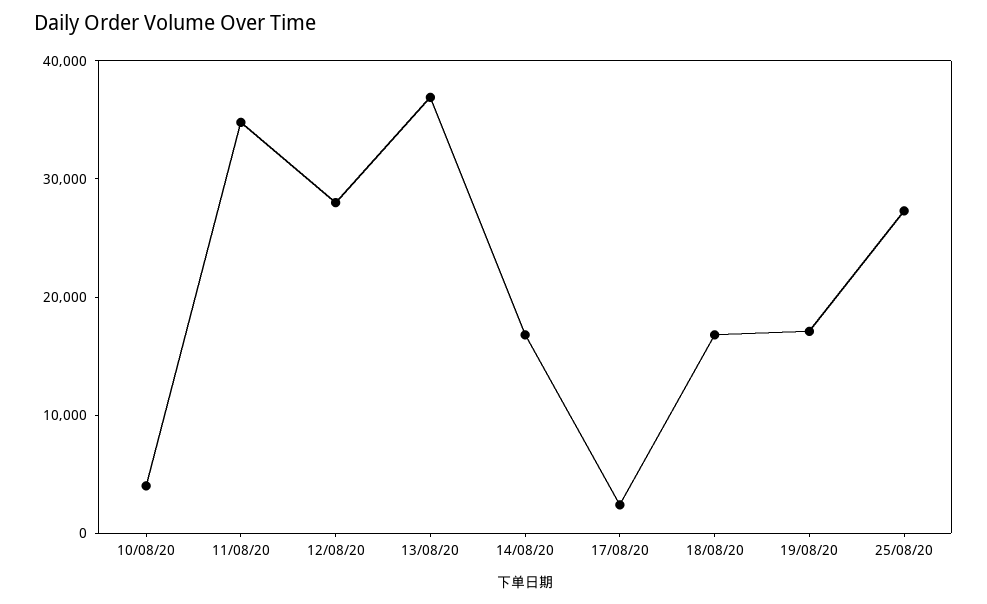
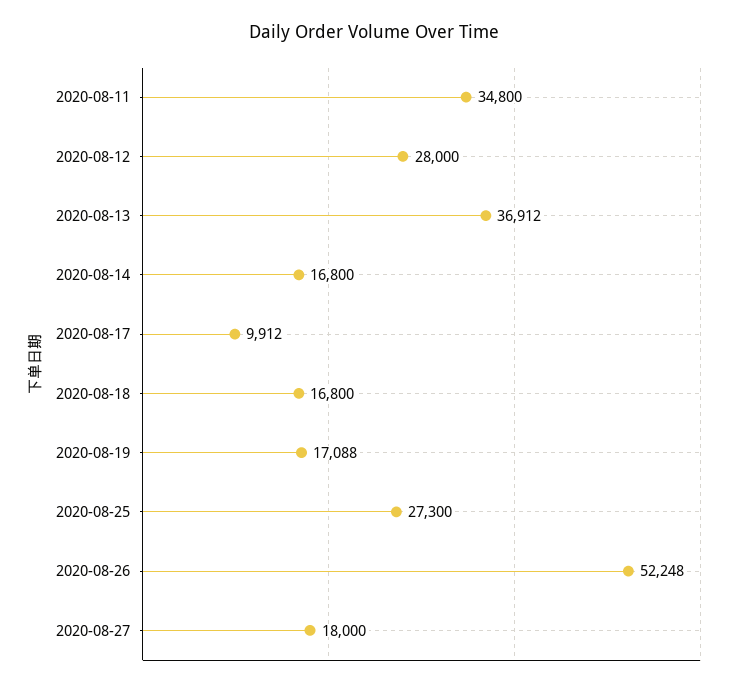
10/08/20: 4000 -> none
17/08/20: 2000 -> 9912
2020-08-26: none -> 52248
2020-08-27: none -> 18000

